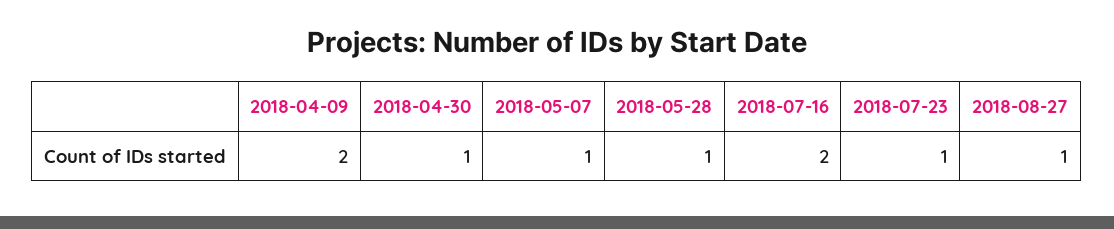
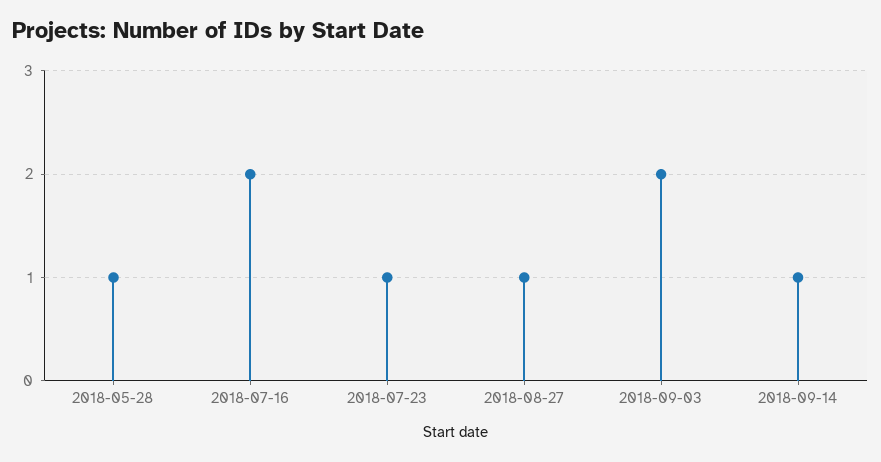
2018-04-09: 2 -> none
2018-04-30: 1 -> none
2018-05-07: 1 -> none
2018-09-03: none -> 2
2018-09-14: none -> 1

